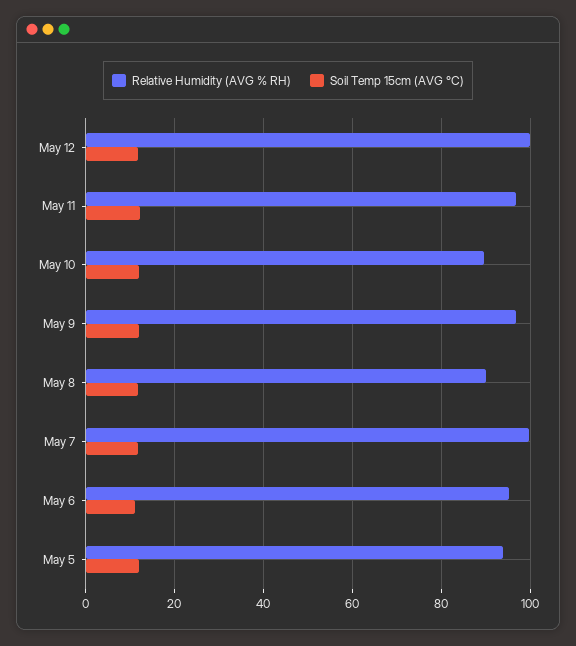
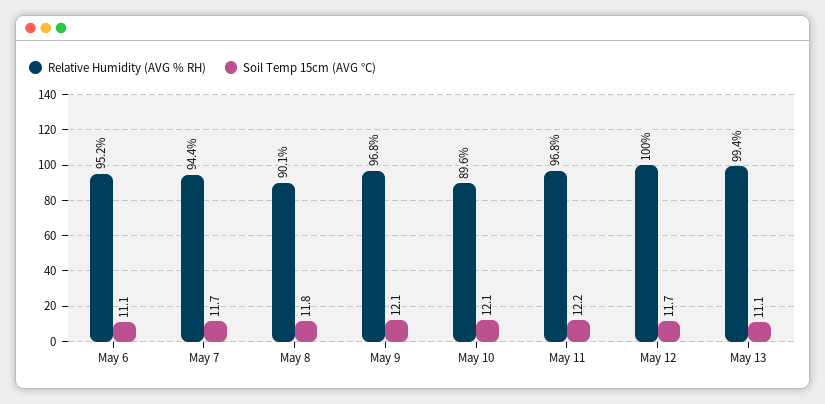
Relative Humidity (AVG % RH), May 7: 100 -> 94.4
Relative Humidity (AVG % RH), May 5: 94 -> none
Soil Temp 15cm (AVG °C), May 5: 12 -> none
Relative Humidity (AVG % RH), May 13: none -> 99.4
Soil Temp 15cm (AVG °C), May 13: none -> 11.1

